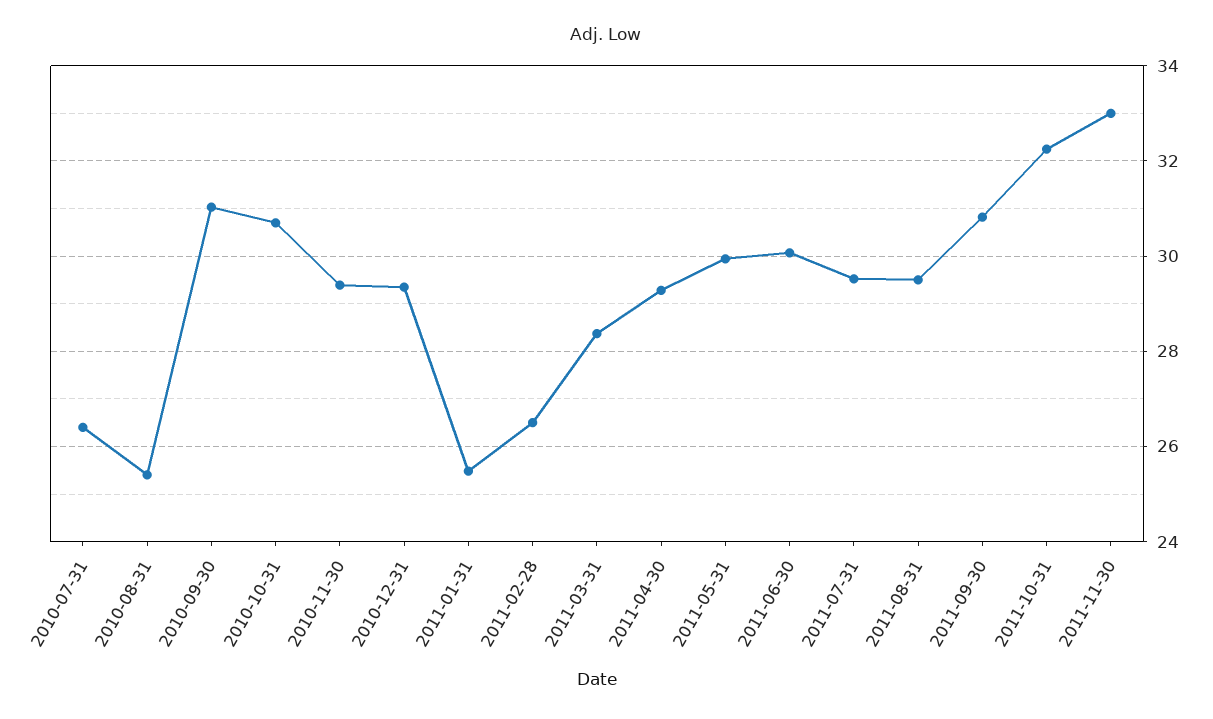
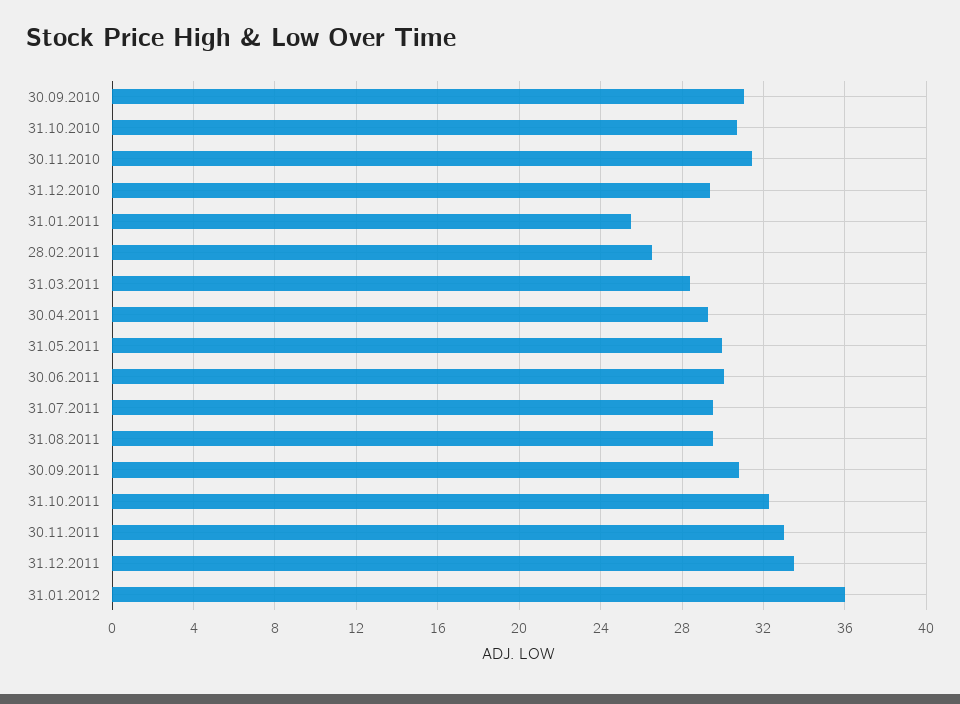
2010-07-31: 26.4 -> none
2010-08-31: 25.4 -> none
2010-11-30: 29.4 -> 31.5
31.12.2011: none -> 33.5
31.01.2012: none -> 36

